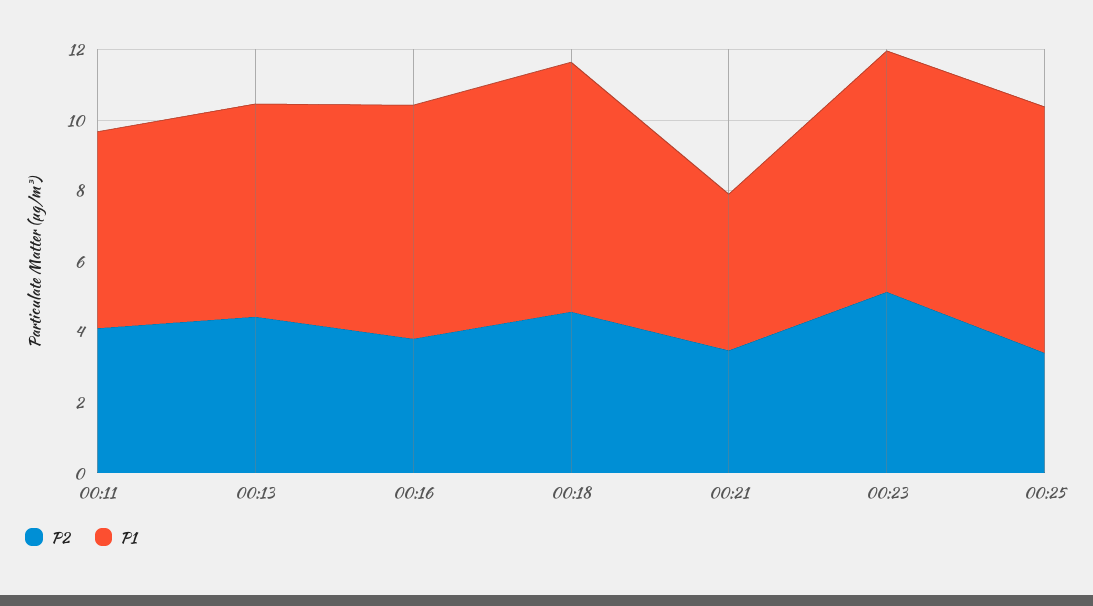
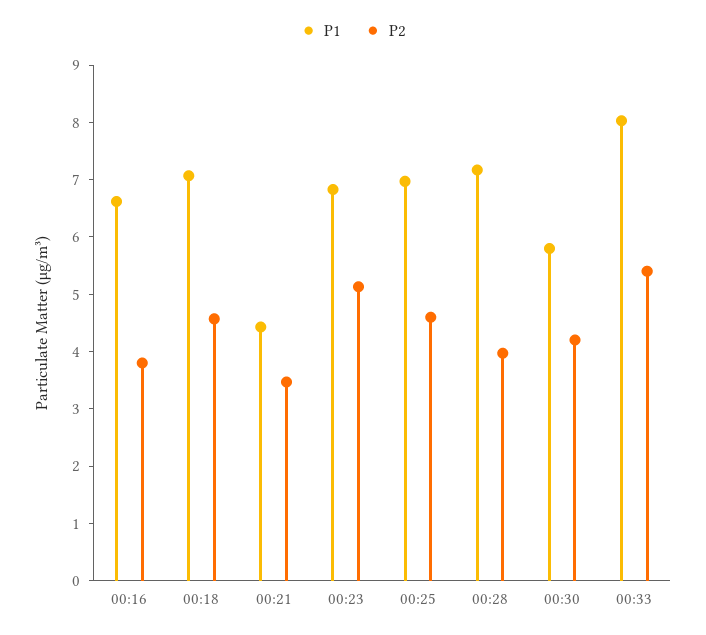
P2, 00:11: 4 -> none
P1, 00:11: 5.5 -> none
P2, 00:13: 4.5 -> none
P1, 00:13: 6 -> none
P2, 00:25: 3.5 -> 4.6
P1, 00:28: none -> 7.2
P2, 00:28: none -> 4
P1, 00:30: none -> 5.8
P2, 00:30: none -> 4.2
P1, 00:33: none -> 8
P2, 00:33: none -> 5.4

